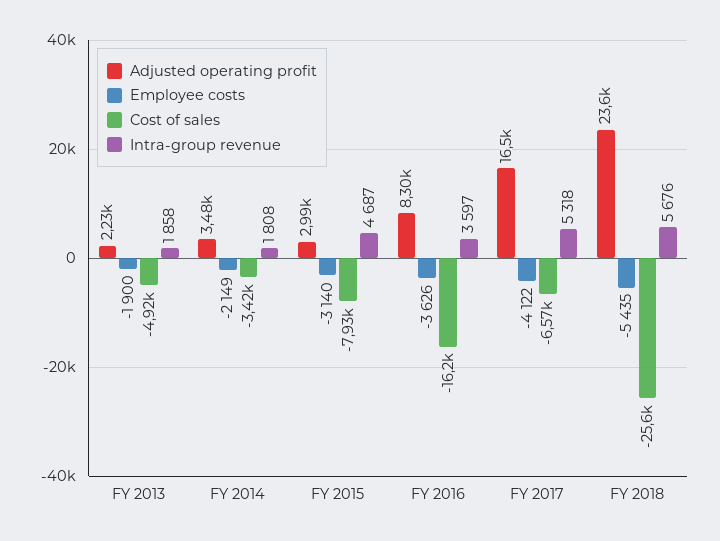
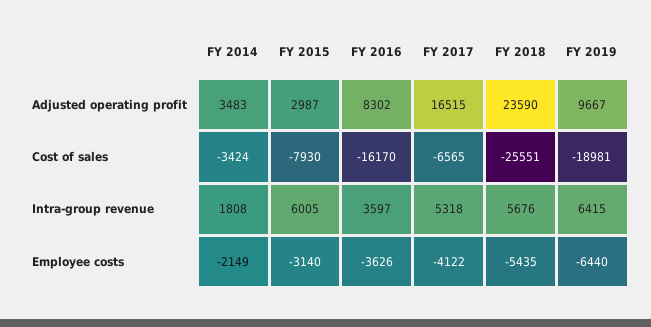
Adjusted operating profit, FY 2013: 2230 -> none
Employee costs, FY 2013: -1900 -> none
Cost of sales, FY 2013: -4920 -> none
Intra-group revenue, FY 2013: 1858 -> none
Intra-group revenue, FY 2015: 4687 -> 6005
Adjusted operating profit, FY 2019: none -> 9667
Cost of sales, FY 2019: none -> -18981
Intra-group revenue, FY 2019: none -> 6415
Employee costs, FY 2019: none -> -6440

